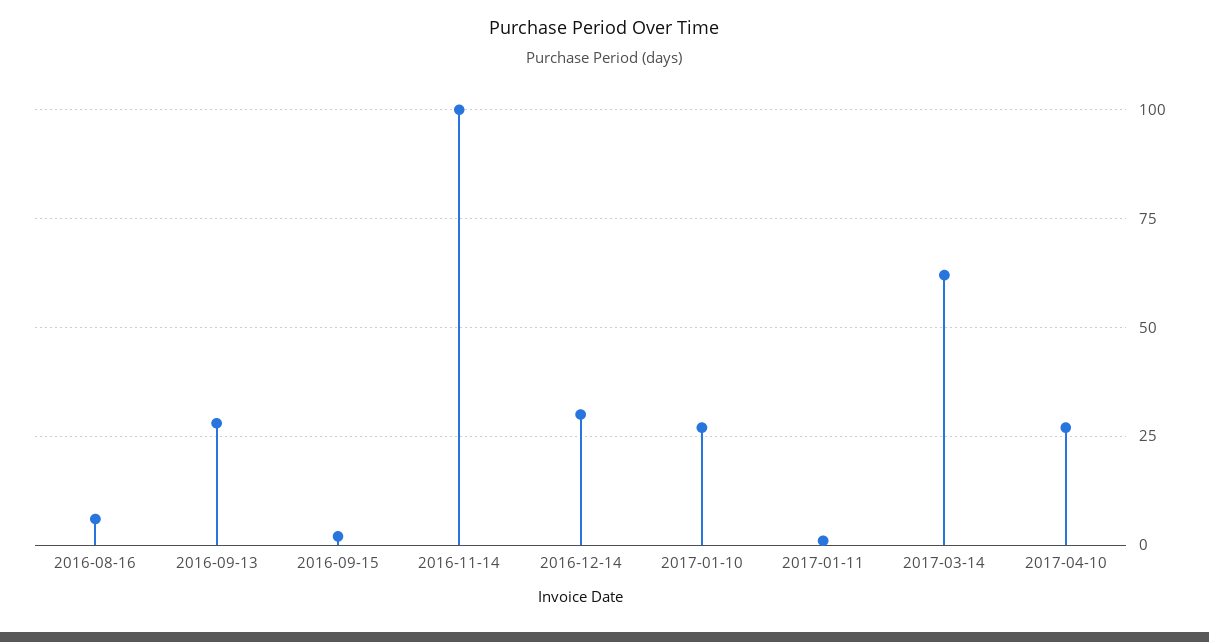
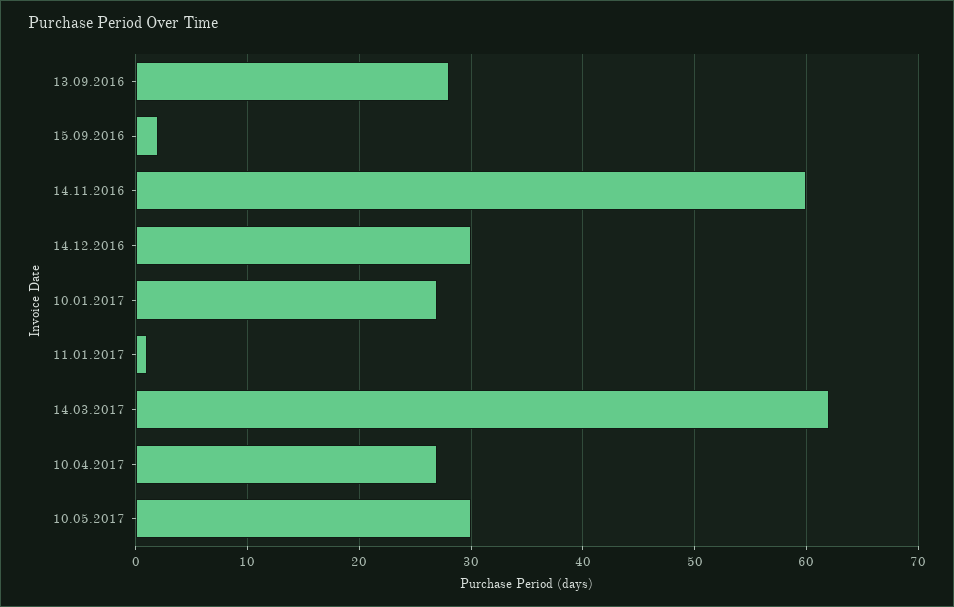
2016-08-16: 5 -> none
2016-11-14: 100 -> 60
10.05.2017: none -> 30

